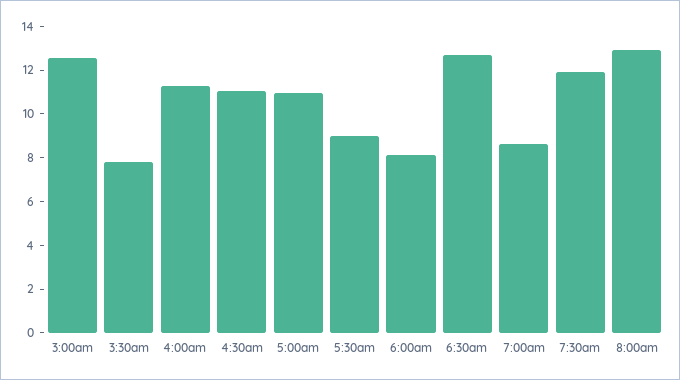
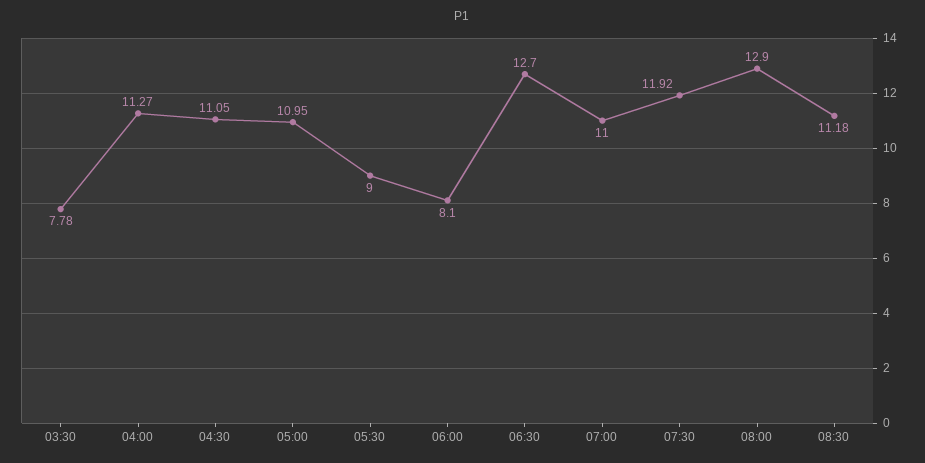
3:00am: 12.5 -> none
7:00am: 8.5 -> 11
08:30: none -> 11.18

